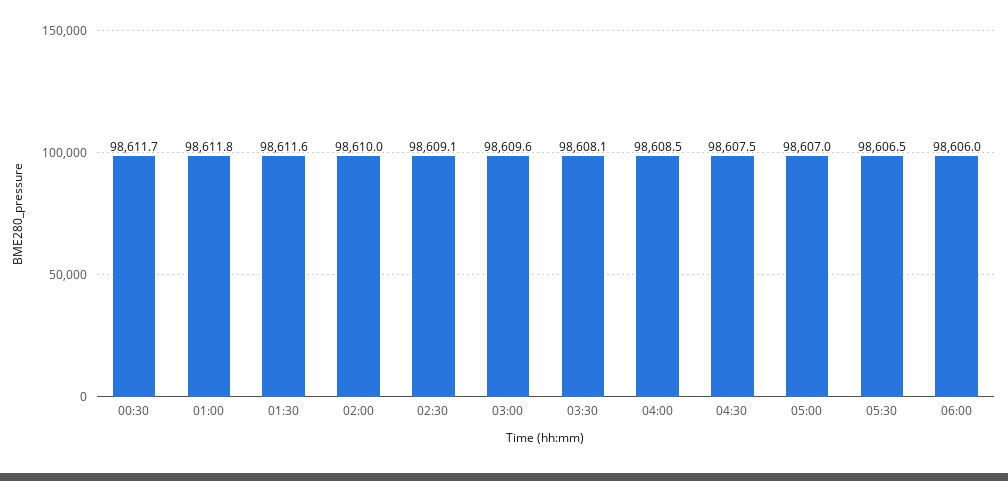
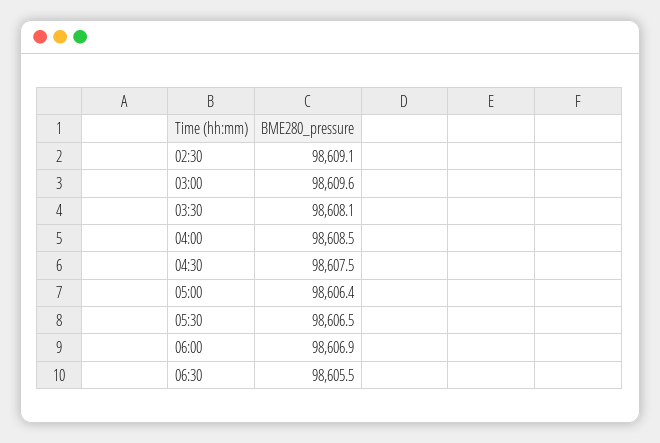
00:30: 98611.7 -> none
01:00: 98611.8 -> none
01:30: 98611.6 -> none
02:00: 98610 -> none
05:00: 98607 -> 98606.4
06:00: 98606 -> 98606.9
06:30: none -> 98605.5

